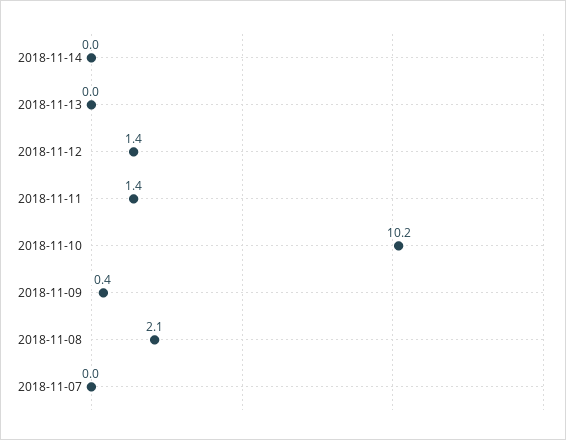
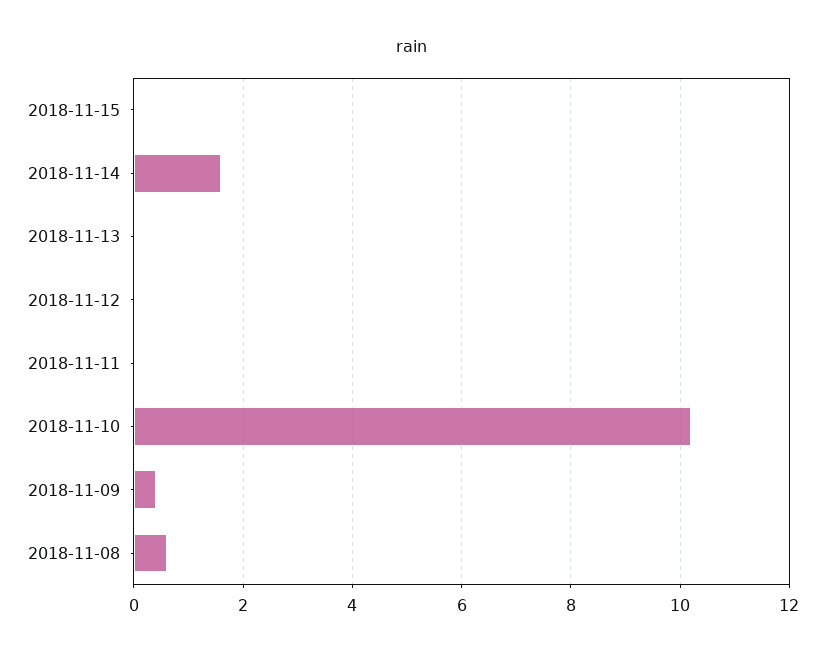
2018-11-14: 0 -> 1.5
2018-11-12: 1.4 -> 0
2018-11-11: 1.4 -> 0
2018-11-08: 2.1 -> 0.5
2018-11-07: 0 -> none
2018-11-15: none -> 0

